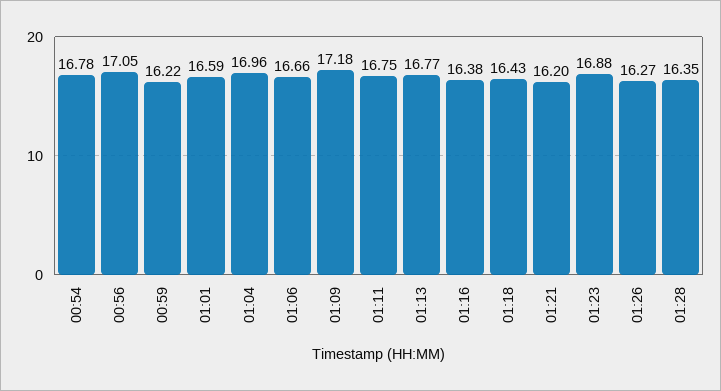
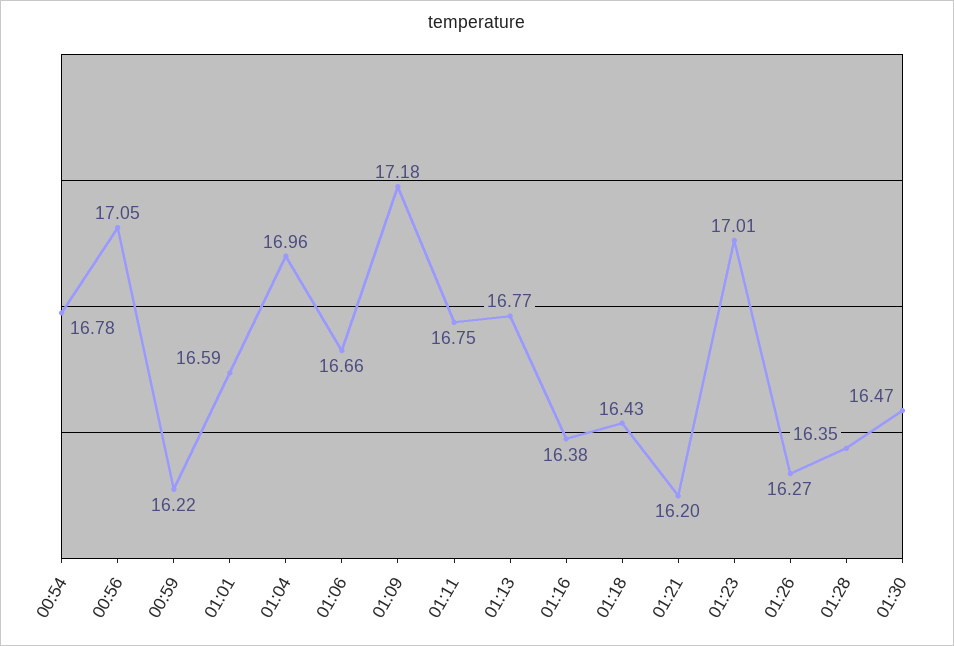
01:23: 16.88 -> 17.01
01:30: none -> 16.47

